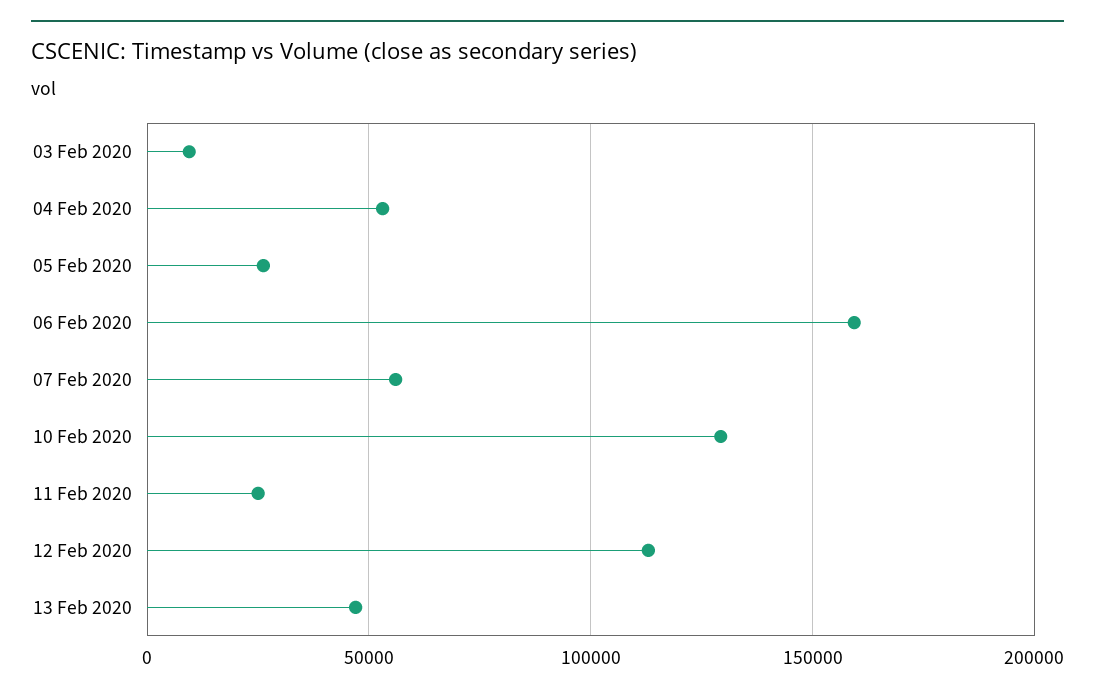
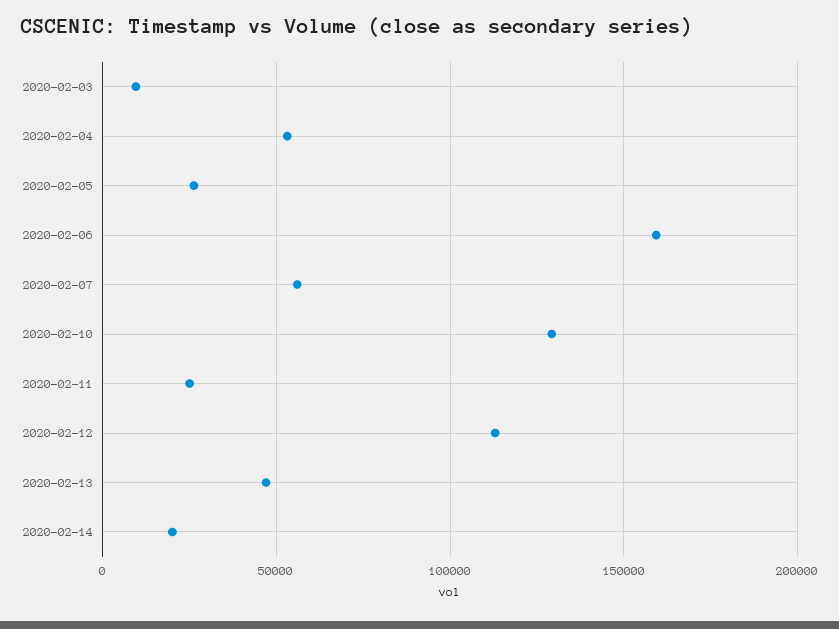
2020-02-14: none -> 20000

